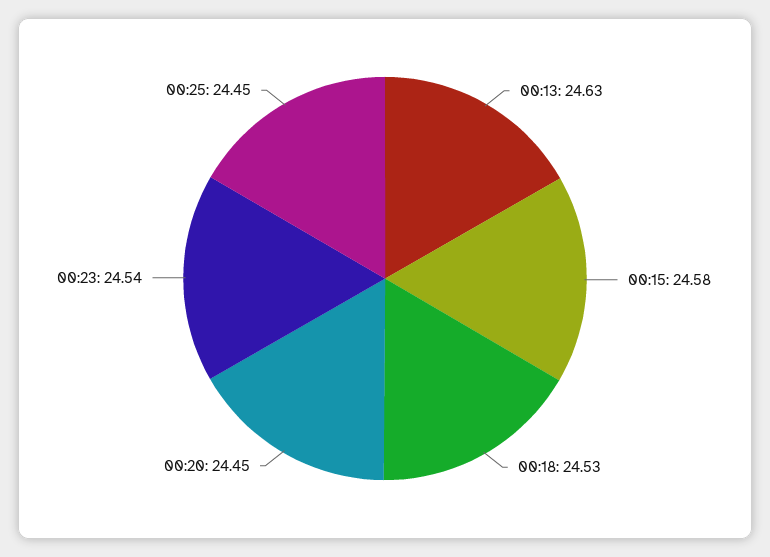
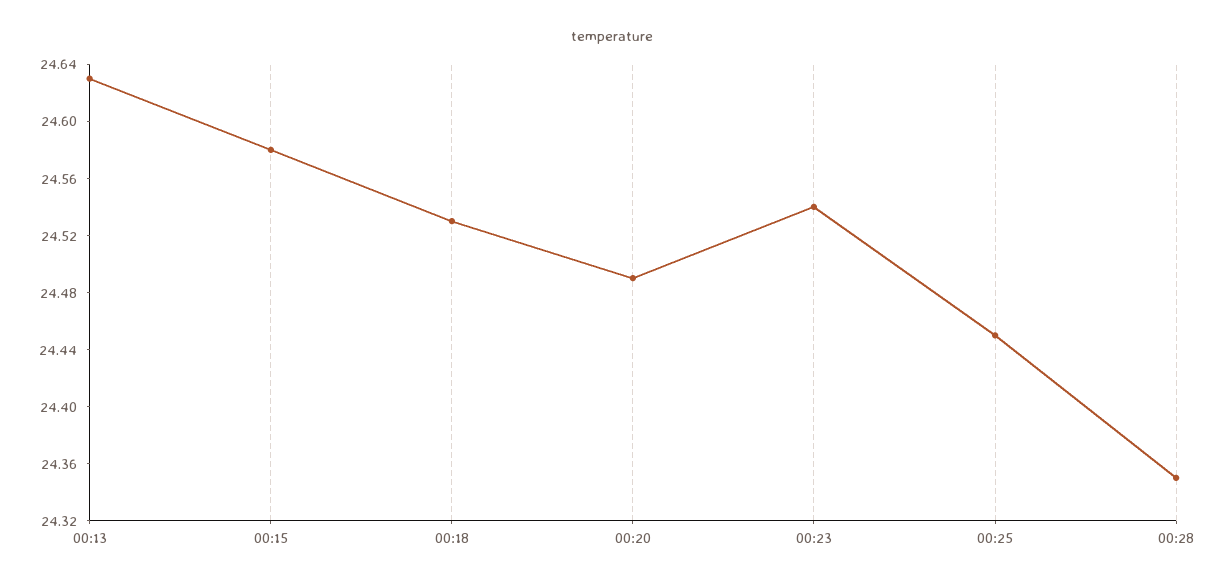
00:20: 24.45 -> 24.49
00:28: none -> 24.35

